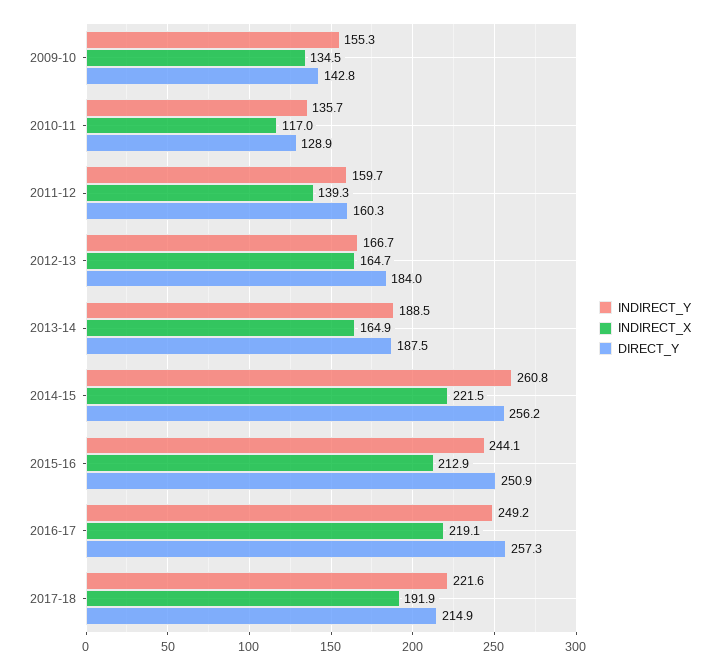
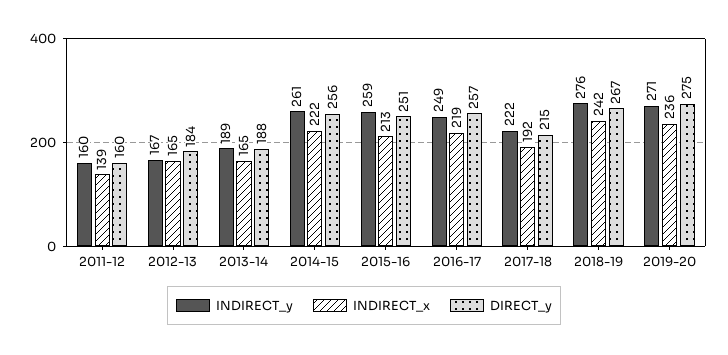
INDIRECT_Y, 2009-10: 155.3 -> none
INDIRECT_X, 2009-10: 134.5 -> none
DIRECT_Y, 2009-10: 142.8 -> none
INDIRECT_Y, 2010-11: 135.7 -> none
INDIRECT_X, 2010-11: 117 -> none
DIRECT_Y, 2010-11: 128.9 -> none
INDIRECT_Y, 2015-16: 244.1 -> 259
INDIRECT_Y, 2018-19: none -> 276
INDIRECT_X, 2018-19: none -> 242
DIRECT_Y, 2018-19: none -> 267
INDIRECT_Y, 2019-20: none -> 271
INDIRECT_X, 2019-20: none -> 236
DIRECT_Y, 2019-20: none -> 275

